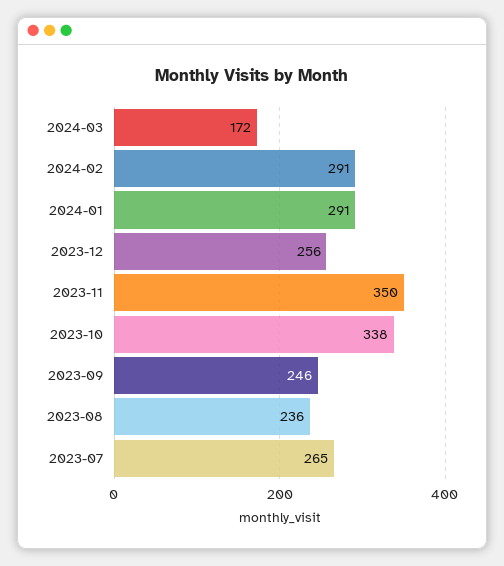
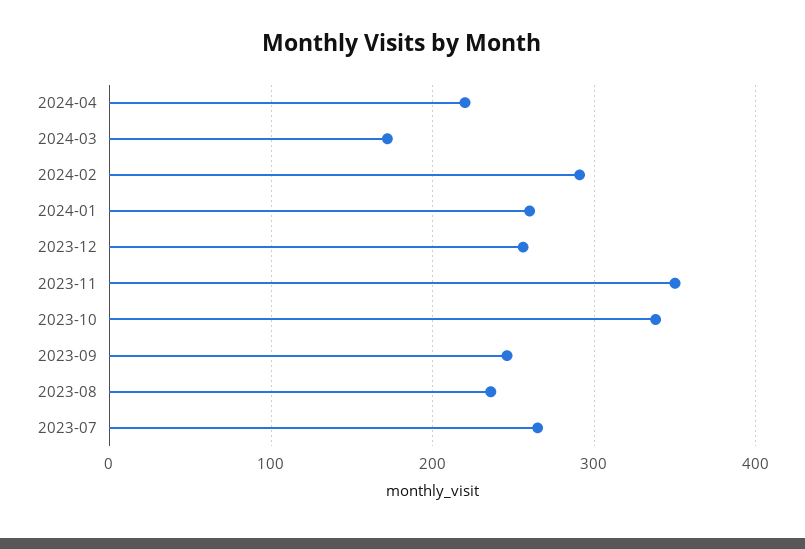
2024-01: 291 -> 260
2024-04: none -> 220

